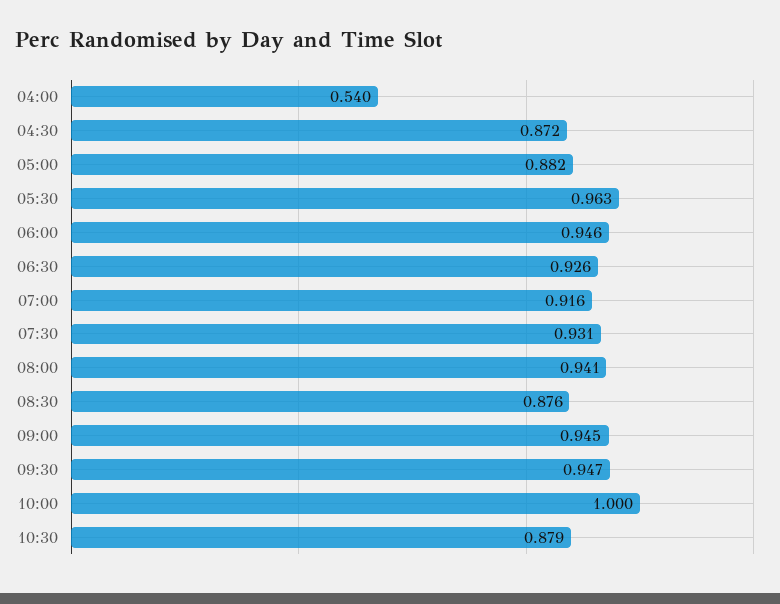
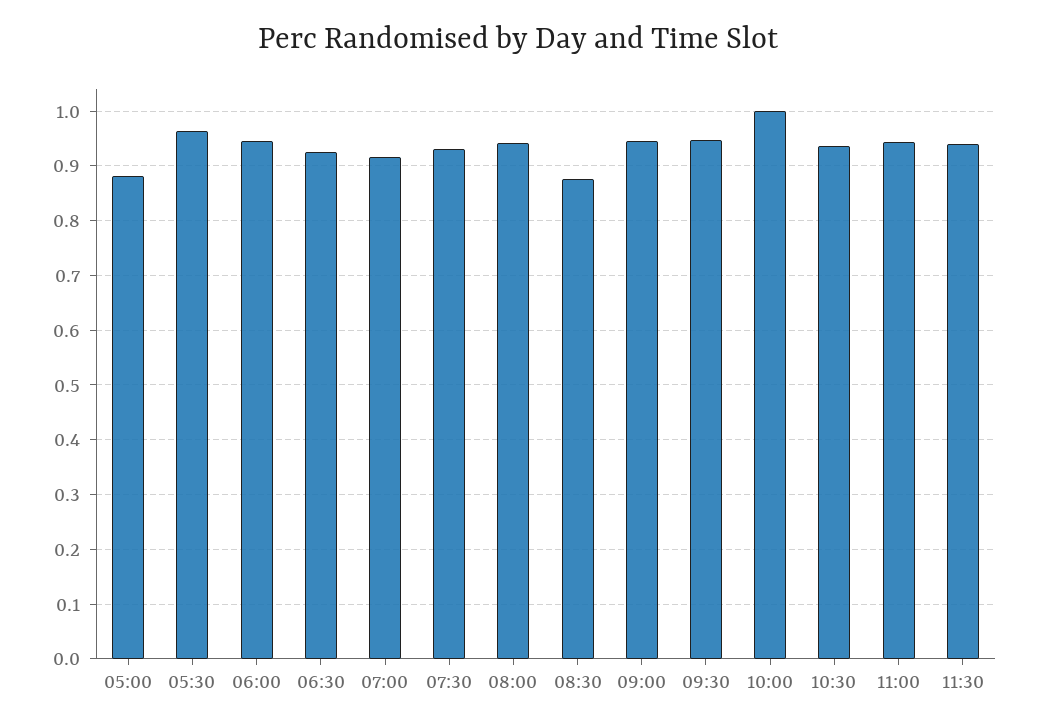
04:00: 0.54 -> none
04:30: 0.872 -> none
10:30: 0.879 -> 0.94
11:00: none -> 0.94
11:30: none -> 0.94

